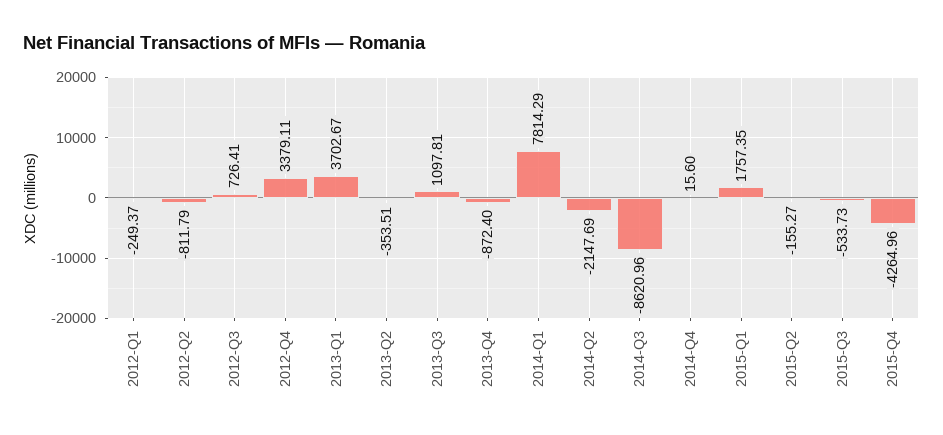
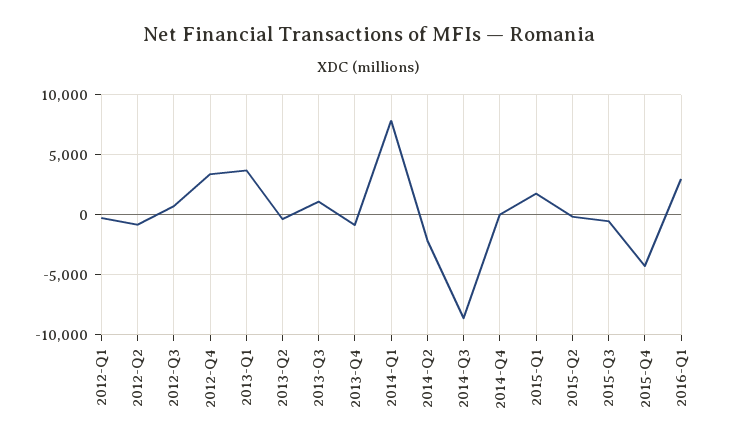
2016-Q1: none -> 3000

